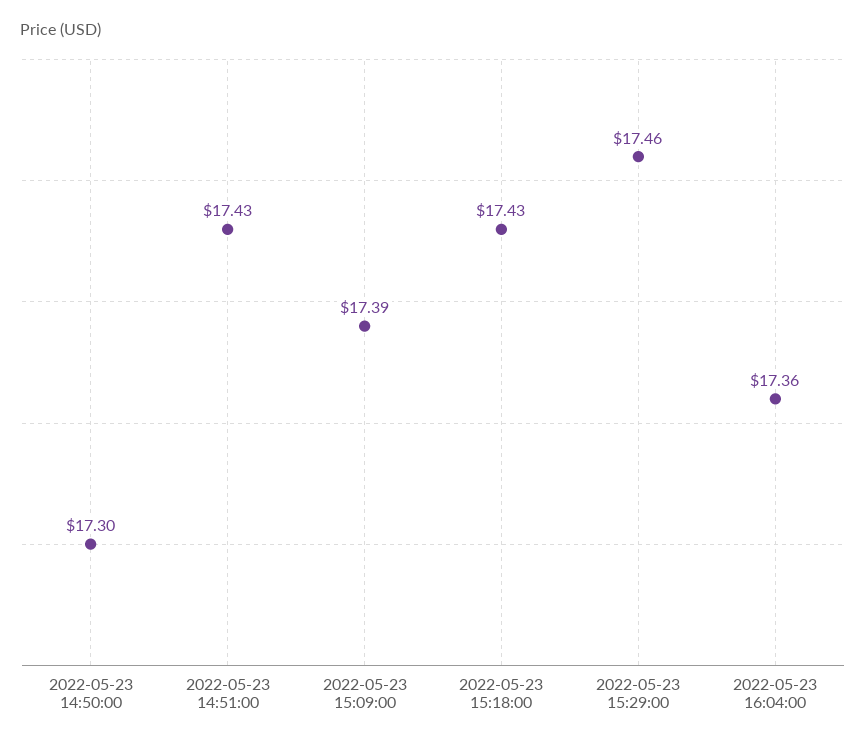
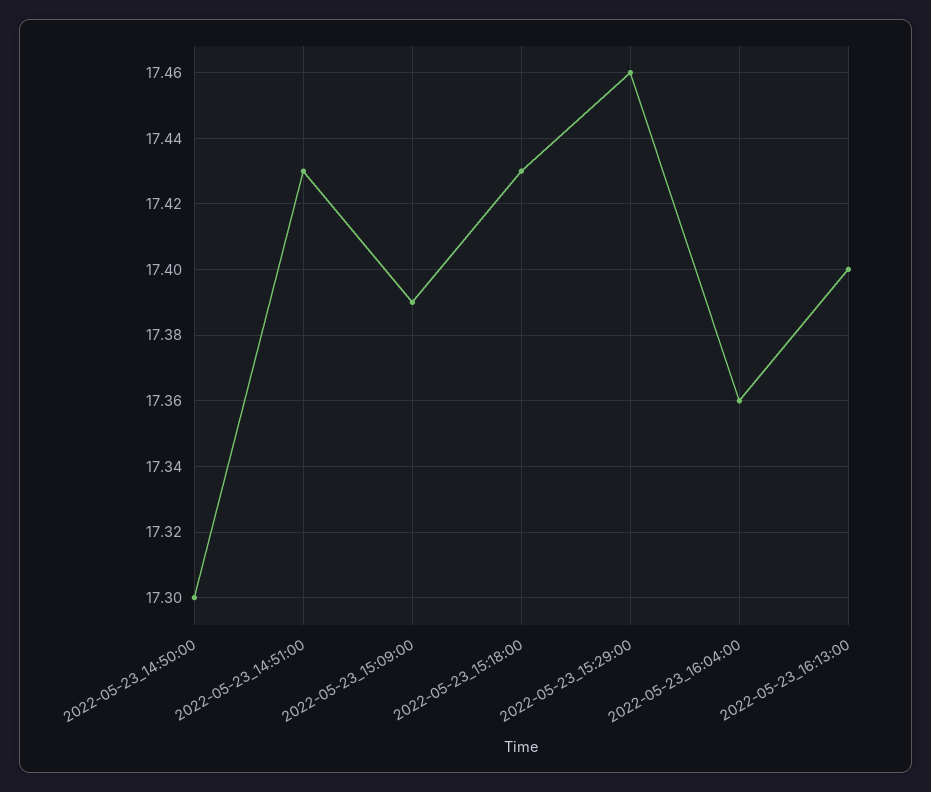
2022-05-23_16:13:00: none -> 17.4

